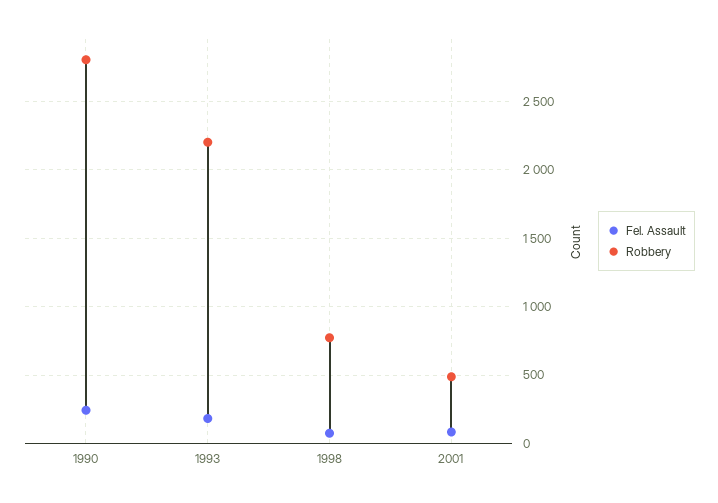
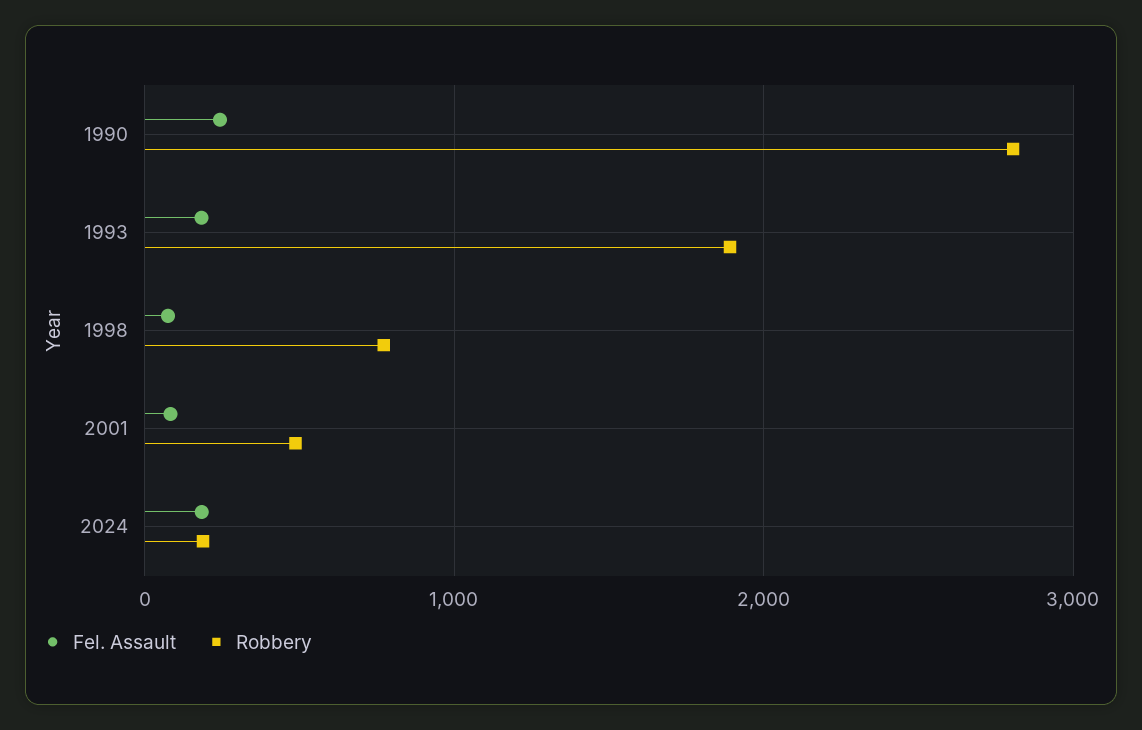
Robbery, 1993: 2200 -> 1900
Fel. Assault, 2024: none -> 200
Robbery, 2024: none -> 200

